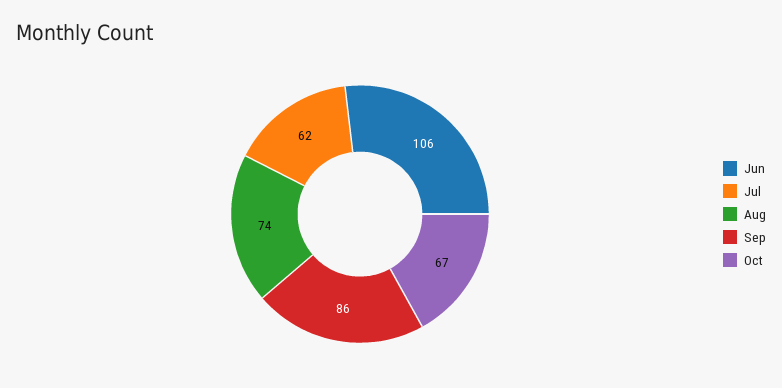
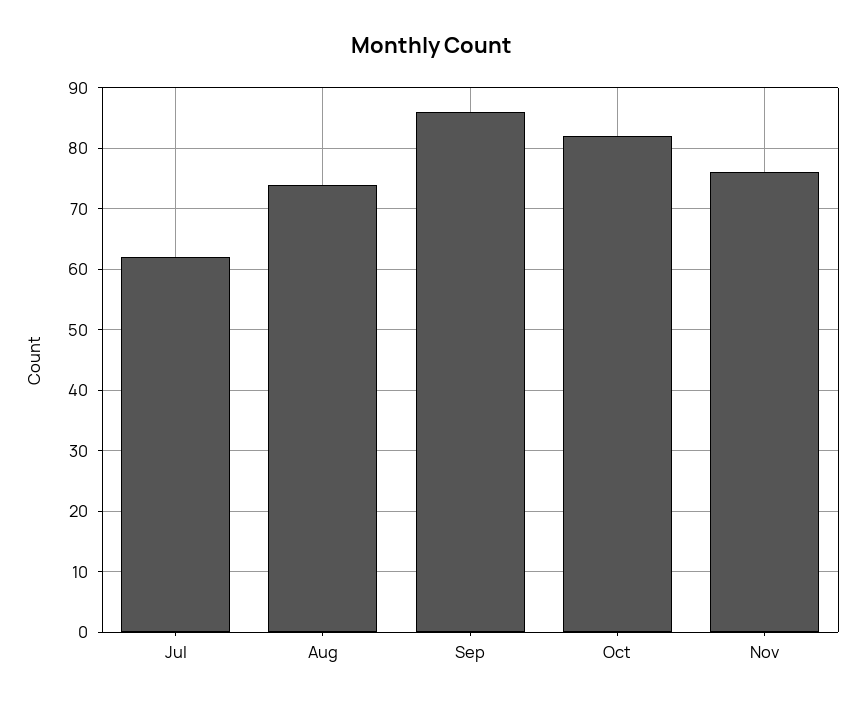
Jun: 106 -> none
Oct: 67 -> 82
Nov: none -> 76

